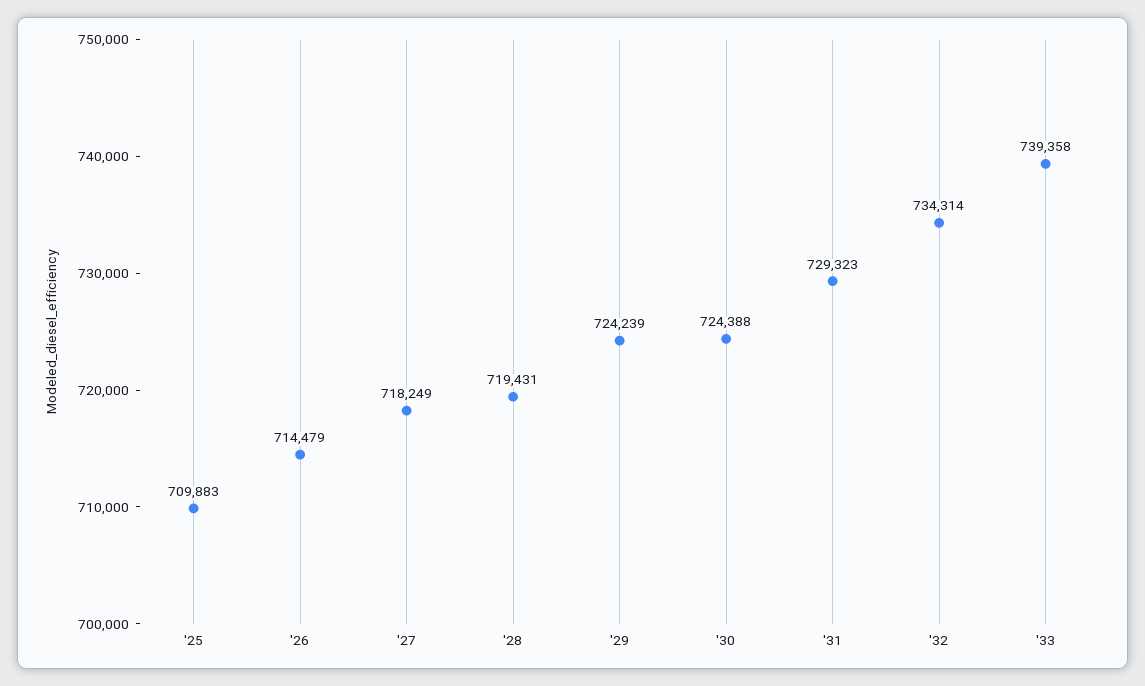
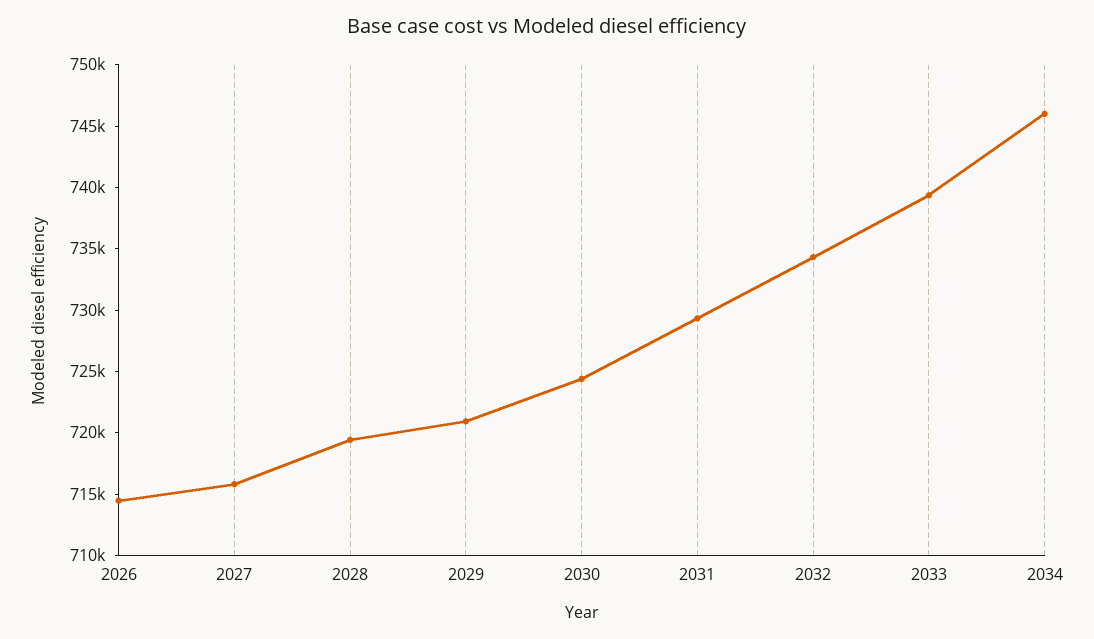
'25: 709883 -> none
'27: 718249 -> 716000
'29: 724239 -> 721000
2034: none -> 746000

